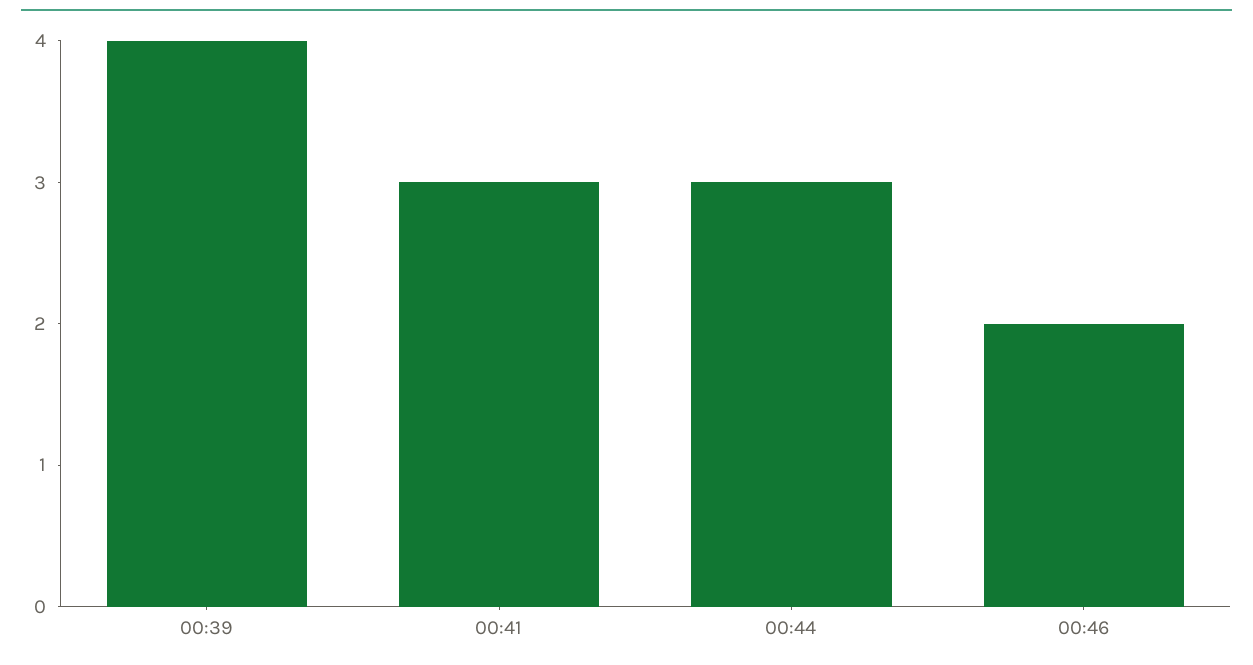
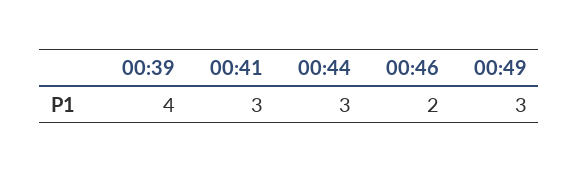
00:49: none -> 3

